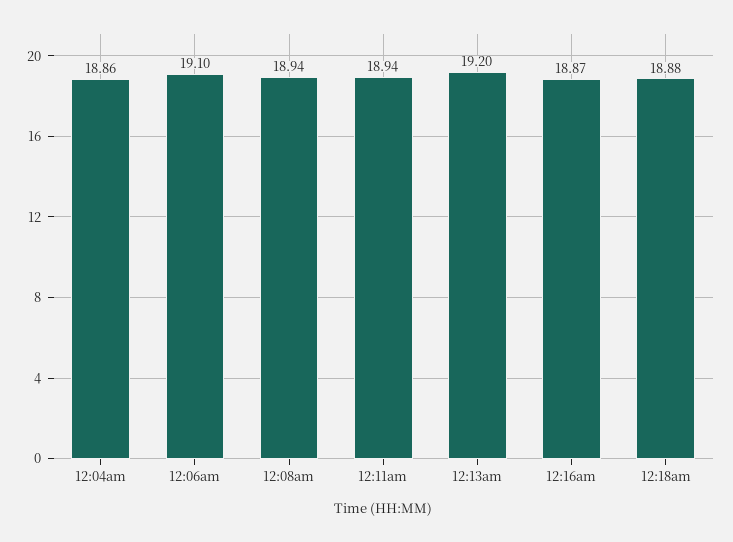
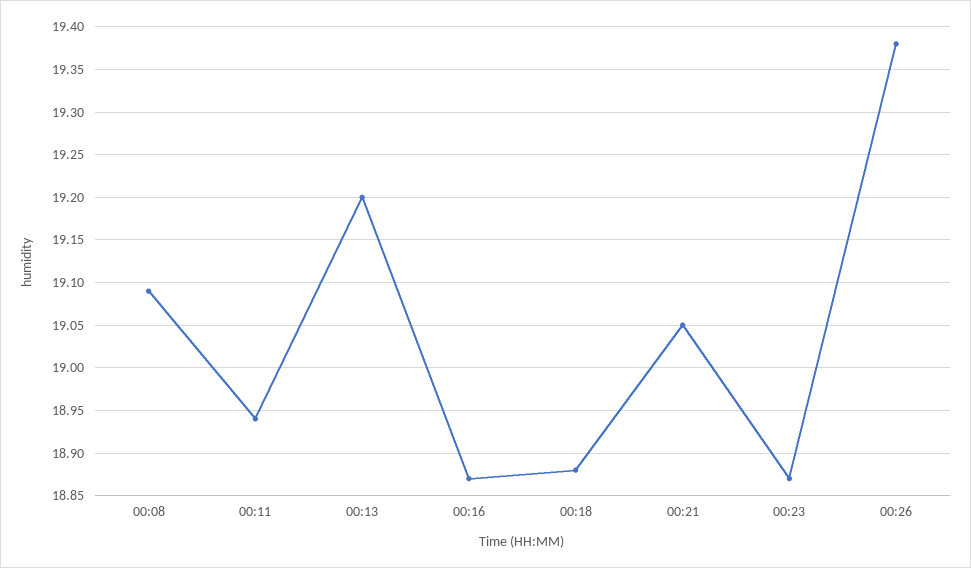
12:04am: 18.86 -> none
12:06am: 19.1 -> none
12:08am: 18.94 -> 19.09
00:21: none -> 19.05
00:23: none -> 18.87
00:26: none -> 19.38

